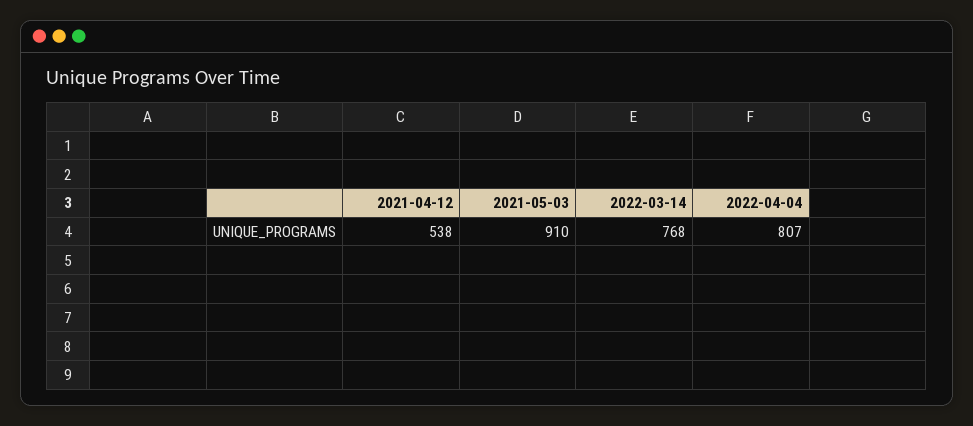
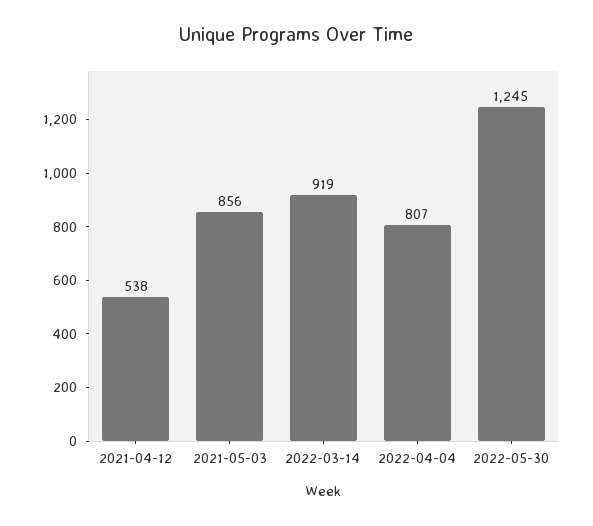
2021-05-03: 910 -> 856
2022-03-14: 768 -> 919
2022-05-30: none -> 1245

